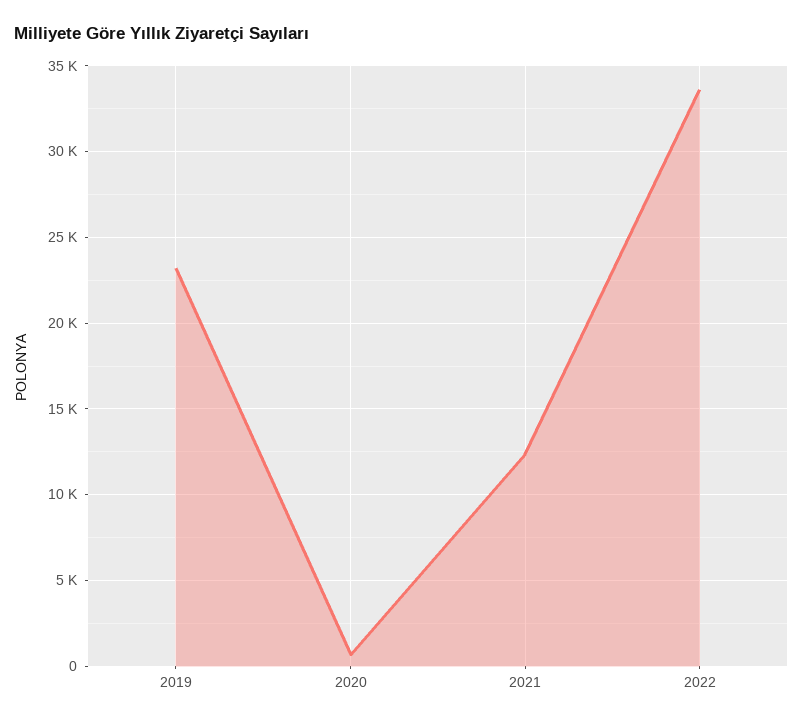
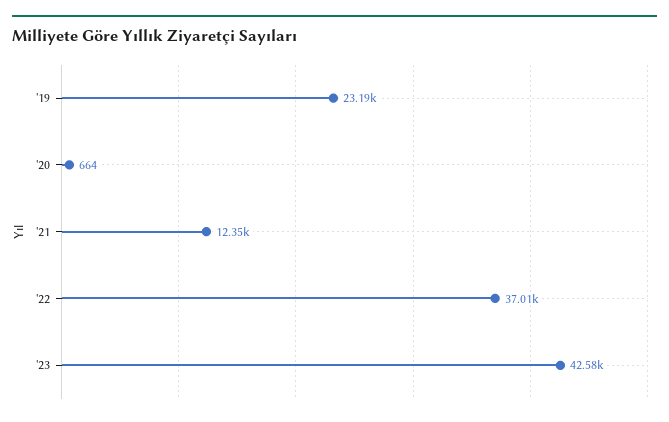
2022: 33500 -> 37010
'23: none -> 42580

